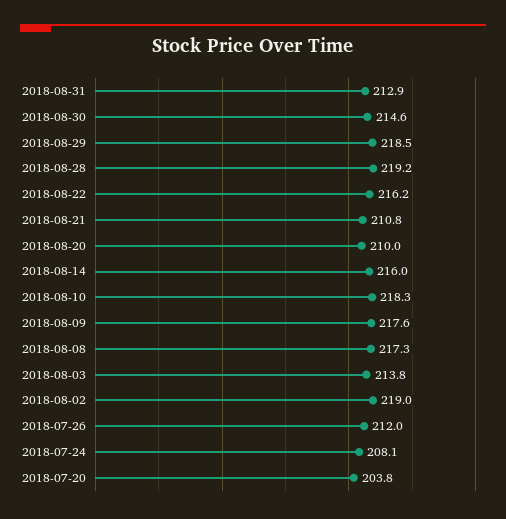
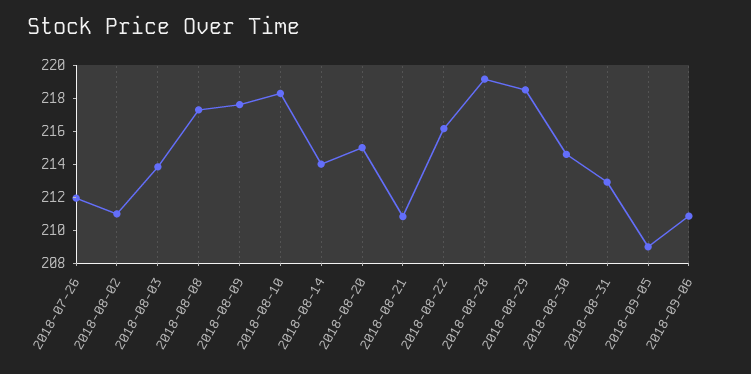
2018-08-20: 210 -> 215
2018-08-14: 216 -> 214
2018-08-02: 219 -> 211
2018-07-24: 208.1 -> none
2018-07-20: 203.8 -> none
2018-09-05: none -> 209
2018-09-06: none -> 211

